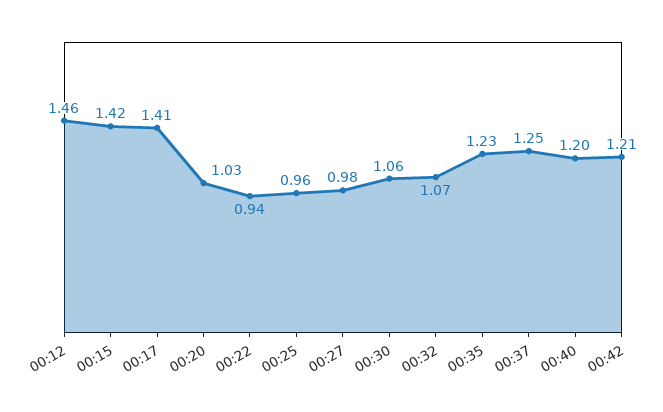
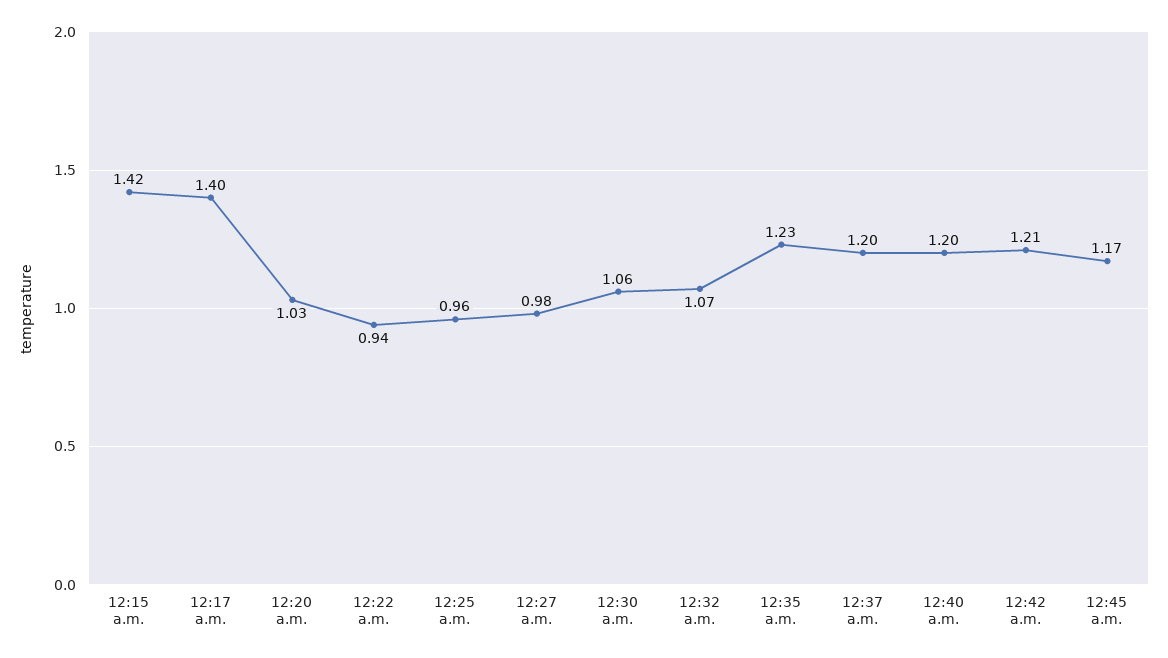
00:12: 1.46 -> none
00:17: 1.41 -> 1.4
00:37: 1.25 -> 1.2
12:45 a.m.: none -> 1.17

